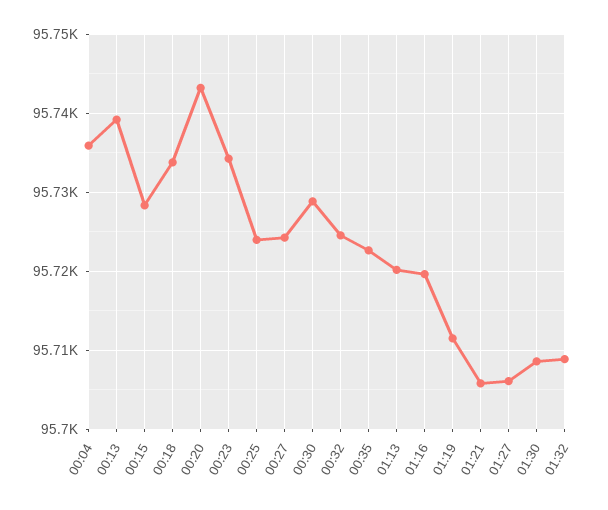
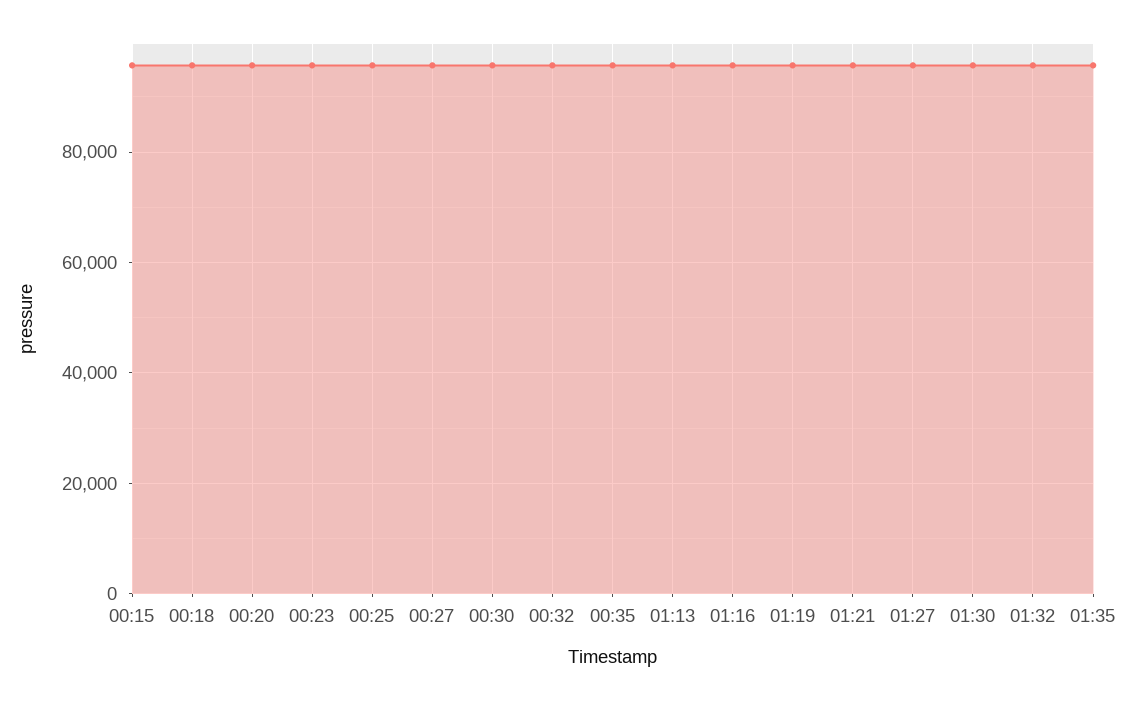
00:04: 95736 -> none
00:13: 95739 -> none
01:35: none -> 96000

